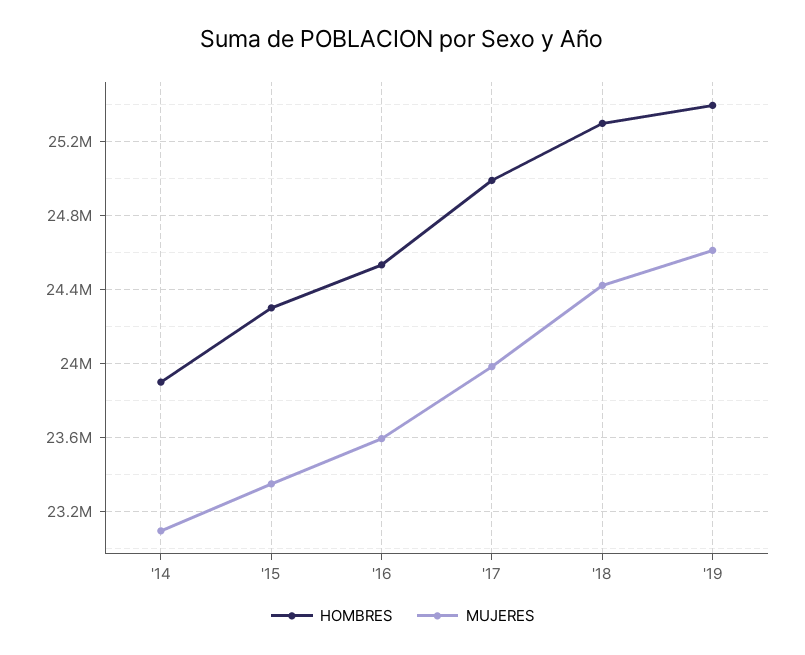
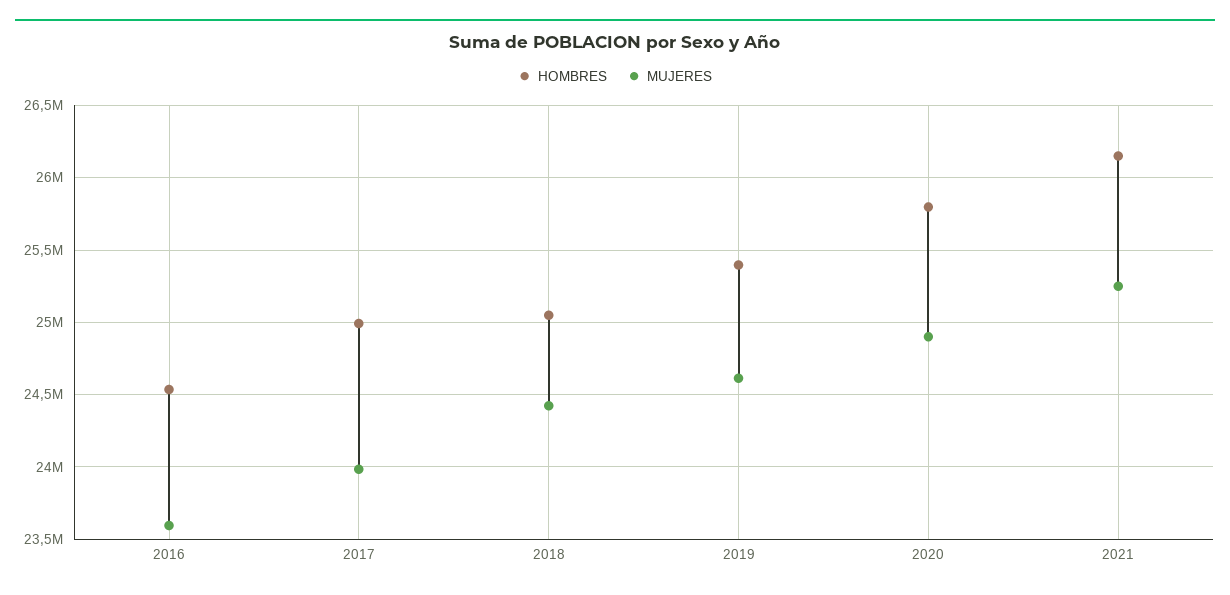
HOMBRES, '14: 23900000 -> none
MUJERES, '14: 23100000 -> none
HOMBRES, '15: 24300000 -> none
MUJERES, '15: 23350000 -> none
HOMBRES, '18: 25300000 -> 25050000
HOMBRES, 2020: none -> 25800000
MUJERES, 2020: none -> 24900000
HOMBRES, 2021: none -> 26150000
MUJERES, 2021: none -> 25250000

